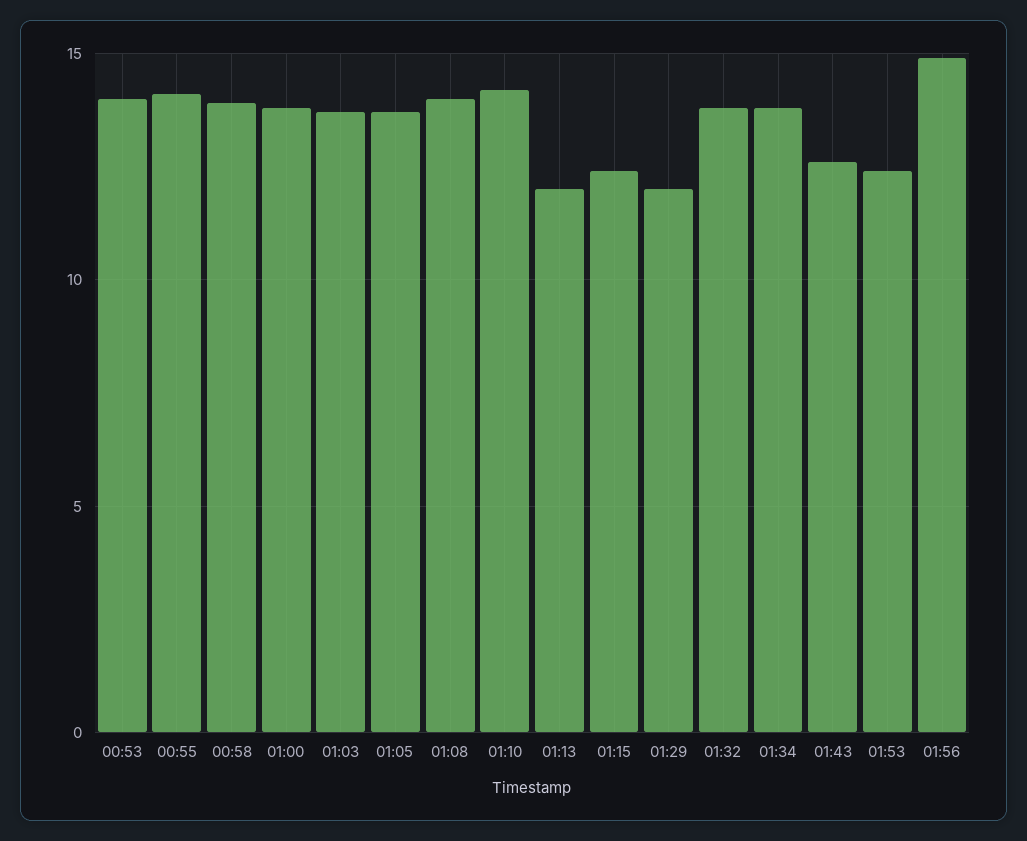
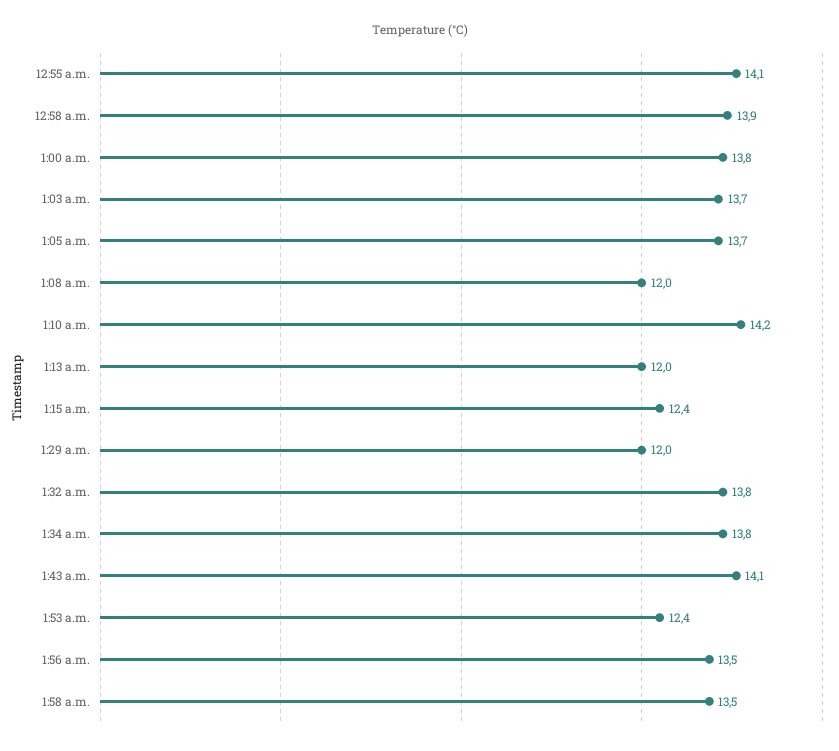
00:53: 14 -> none
01:08: 14 -> 12
01:43: 12.5 -> 14.1
01:56: 15 -> 13.5
1:58 a.m.: none -> 13.5

